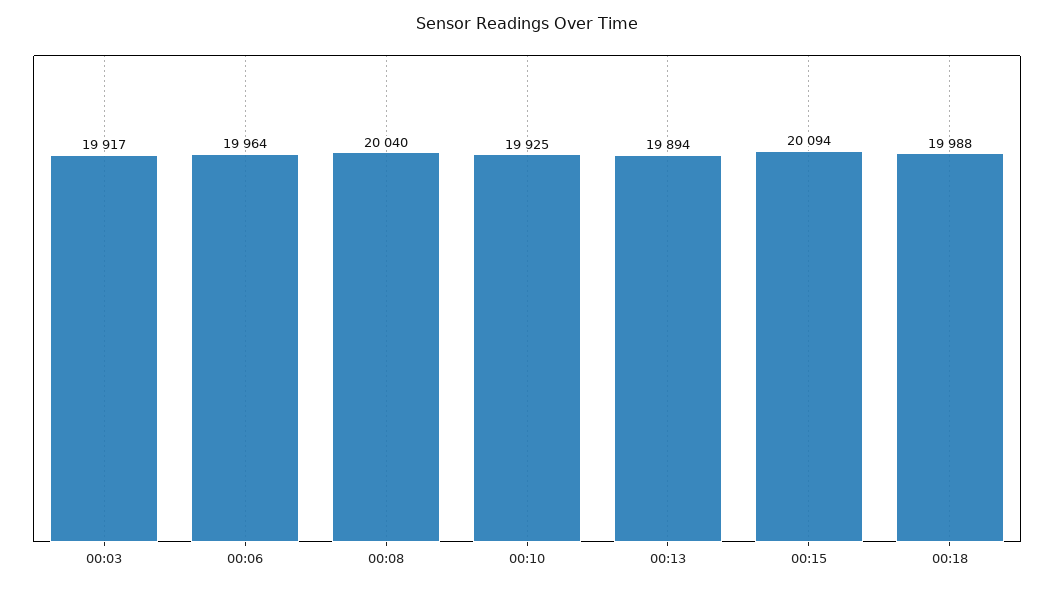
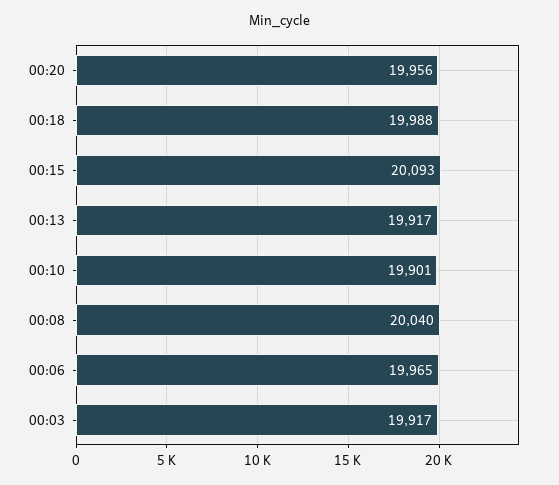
00:06: 19964 -> 19965
00:10: 19925 -> 19901
00:13: 19894 -> 19917
00:15: 20094 -> 20093
00:20: none -> 19956

